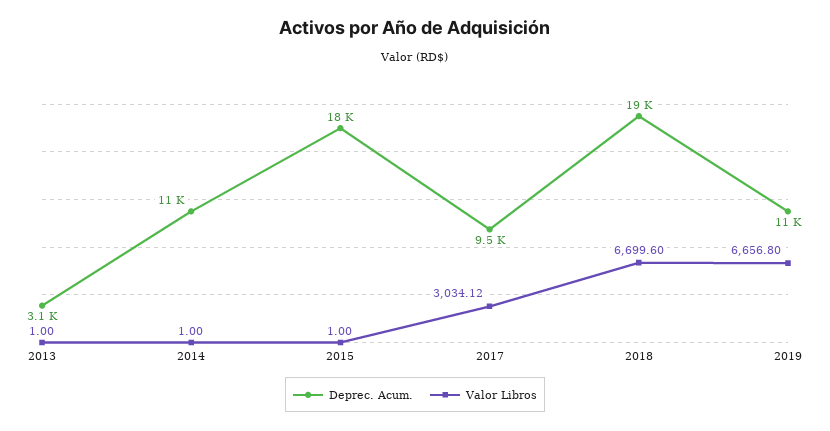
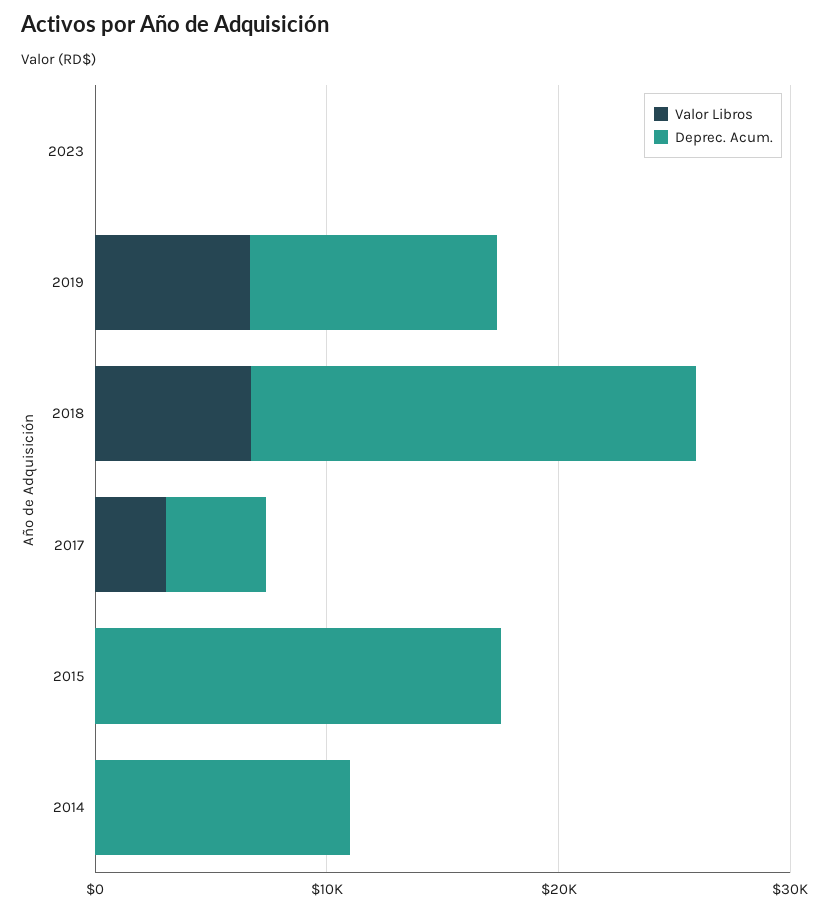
Deprec. Acum., 2013: 3100 -> none
Valor Libros, 2013: 1 -> none
Deprec. Acum., 2017: 9500 -> 4000
Valor Libros, 2023: none -> 0
Deprec. Acum., 2023: none -> 0

